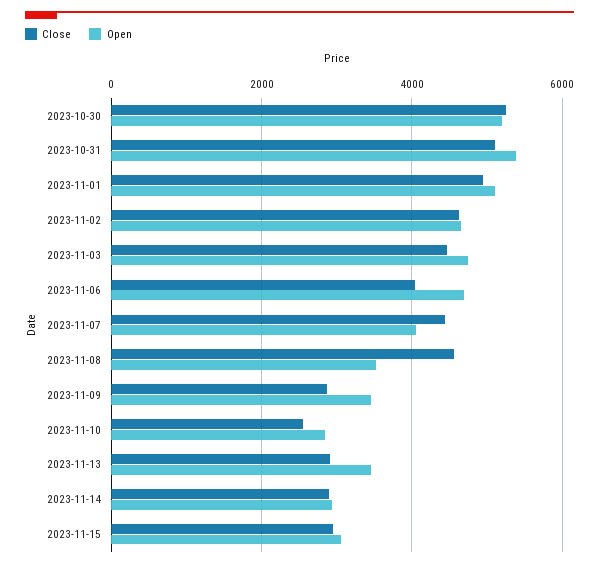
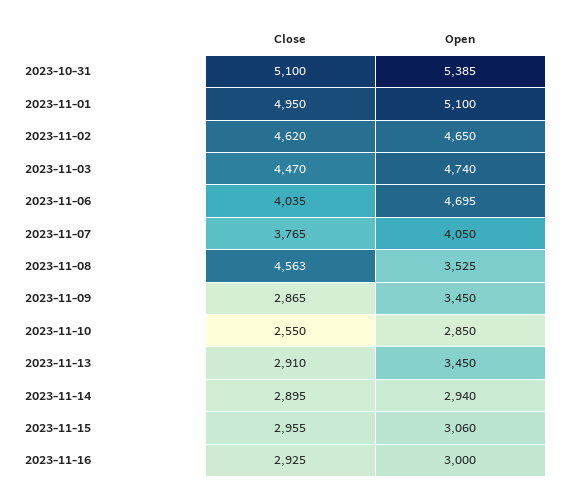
Close, 2023-10-30: 5200 -> none
Open, 2023-10-30: 5200 -> none
Close, 2023-11-07: 4400 -> 3765
Close, 2023-11-16: none -> 2925
Open, 2023-11-16: none -> 3000

